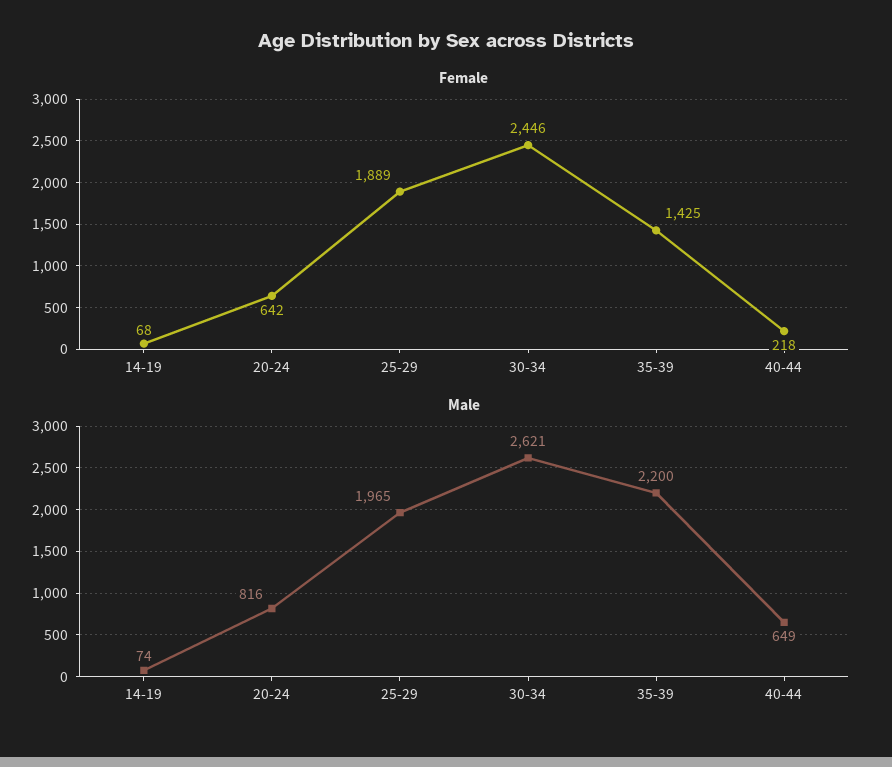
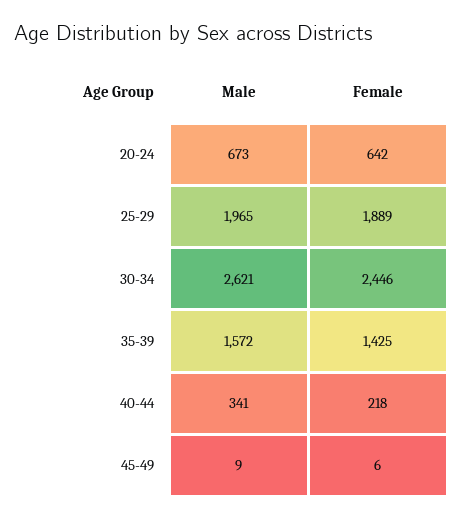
Female, 14-19: 68 -> none
Male, 14-19: 74 -> none
Male, 20-24: 816 -> 673
Male, 35-39: 2200 -> 1572
Male, 40-44: 649 -> 341
Male, 45-49: none -> 9
Female, 45-49: none -> 6

